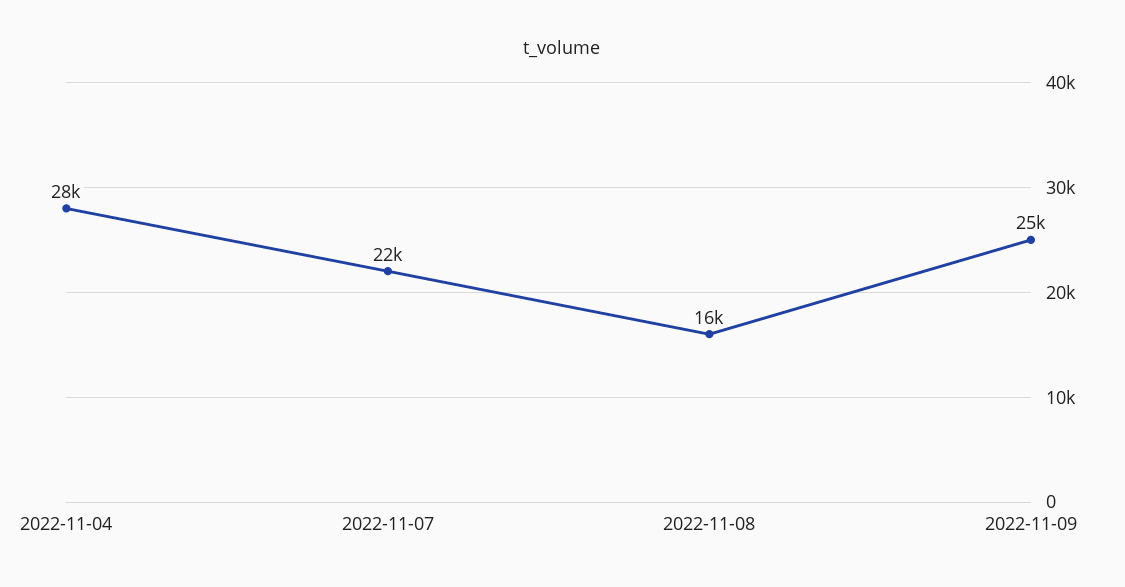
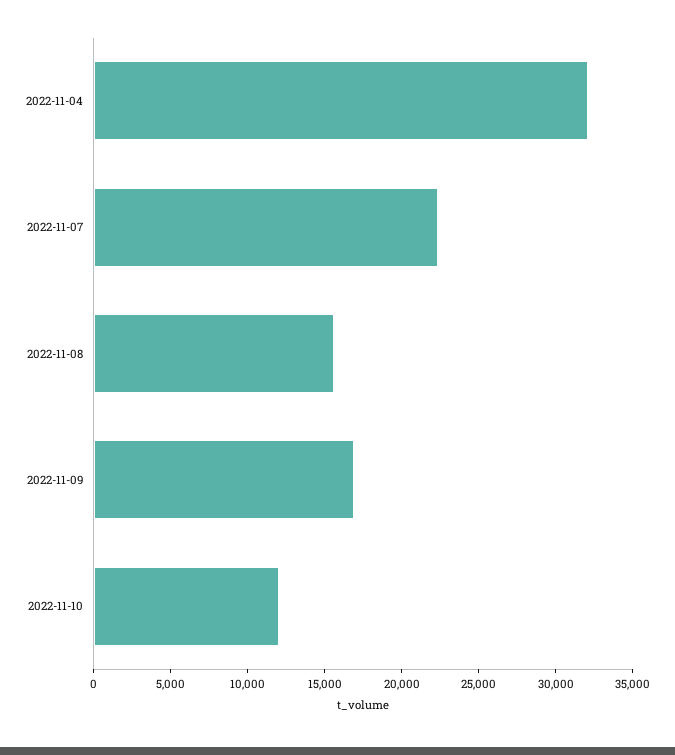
2022-11-04: 28000 -> 32000
2022-11-09: 25000 -> 17000
2022-11-10: none -> 12000

